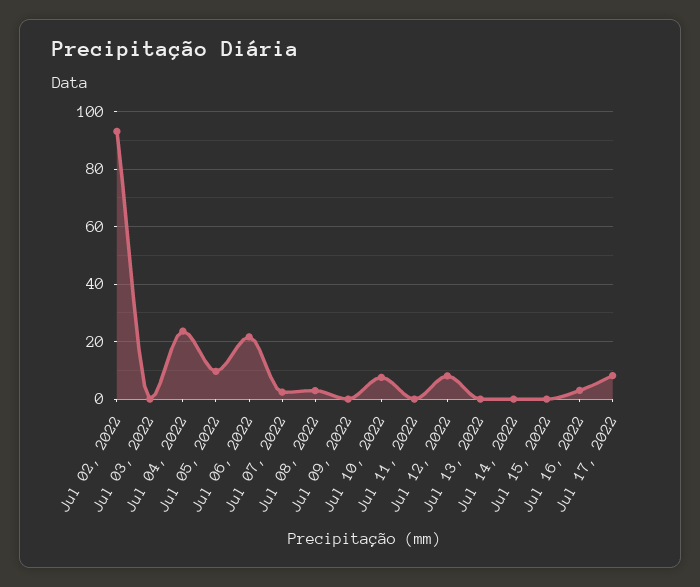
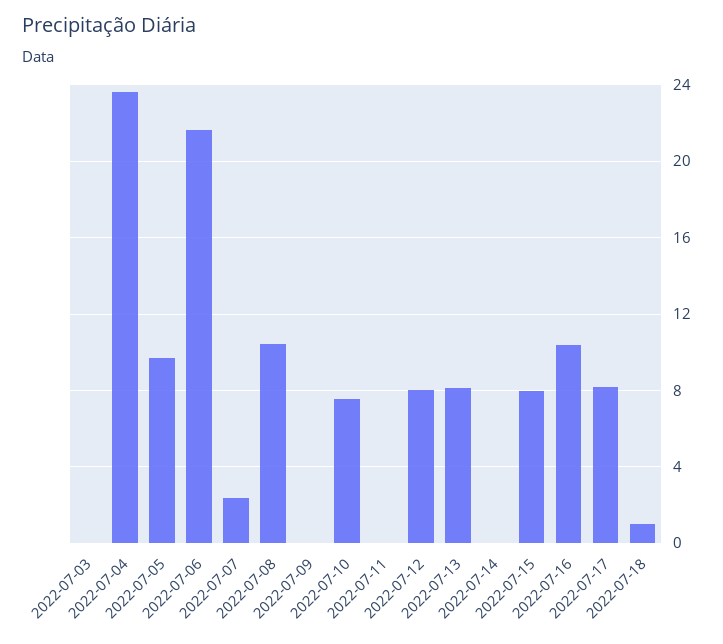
Jul 02, 2022: 92.5 -> none
Jul 08, 2022: 2.5 -> 10.5
Jul 13, 2022: 0 -> 8
Jul 15, 2022: 0 -> 8
Jul 16, 2022: 2.5 -> 10.5
2022-07-18: none -> 1

